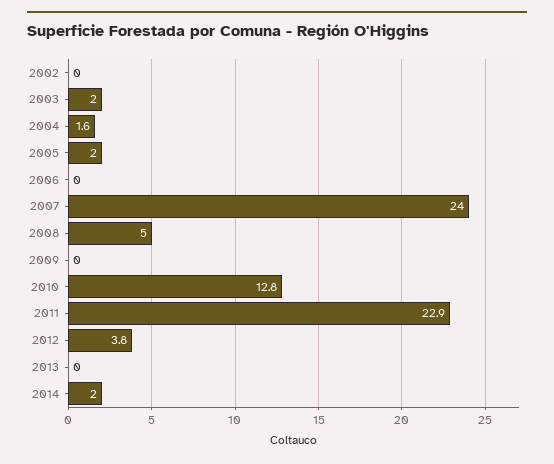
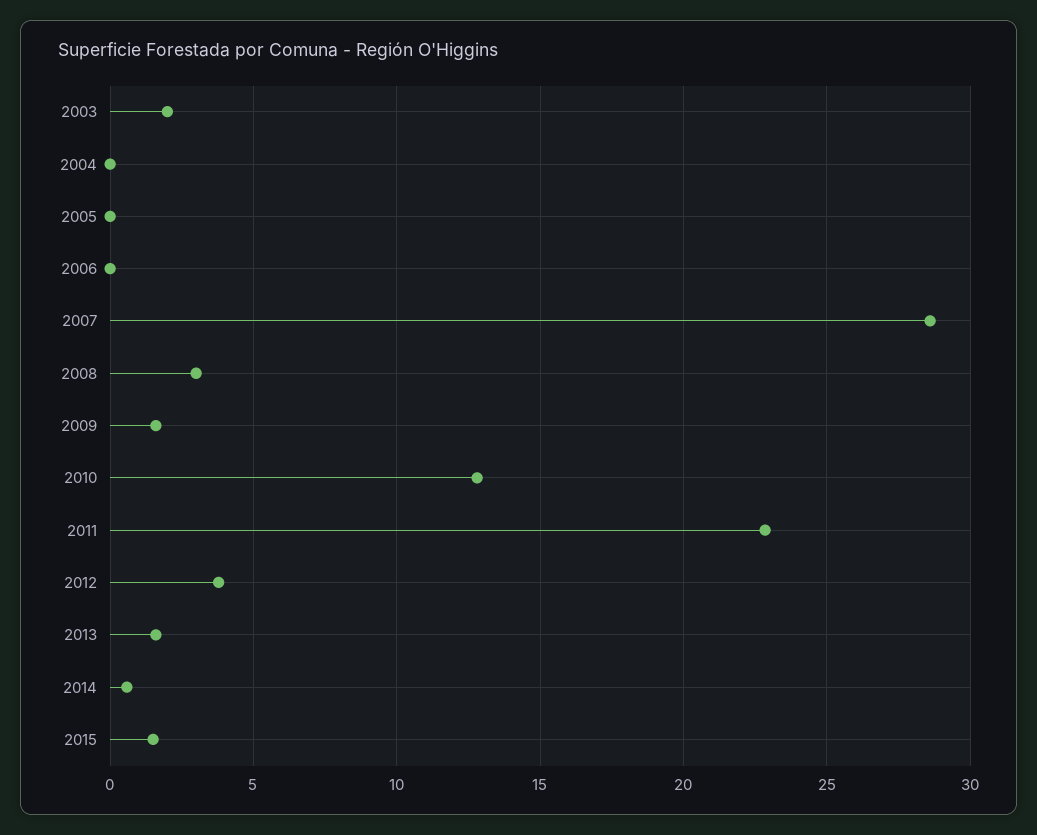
2002: 0 -> none
2004: 1.6 -> 0
2005: 2 -> 0
2007: 24 -> 28.5
2008: 5 -> 3
2009: 0 -> 1.5
2013: 0 -> 1.5
2014: 2 -> 0.5
2015: none -> 1.5

